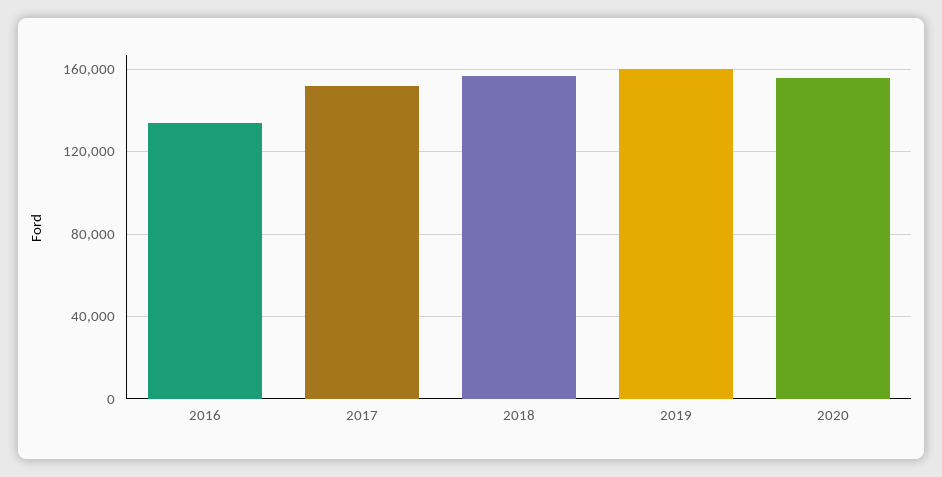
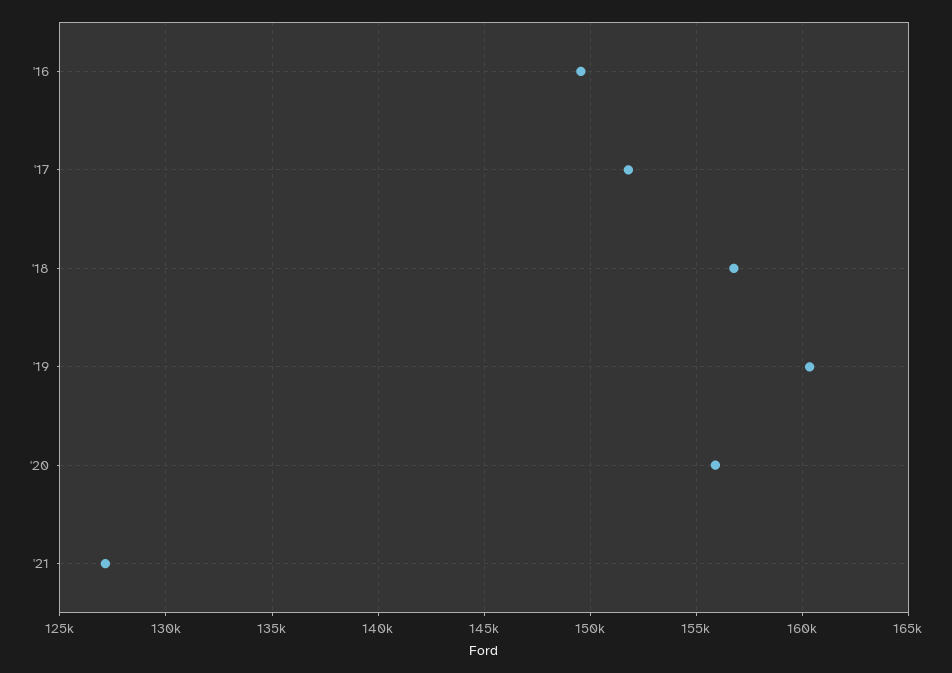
2016: 135000 -> 149500
'21: none -> 127000

